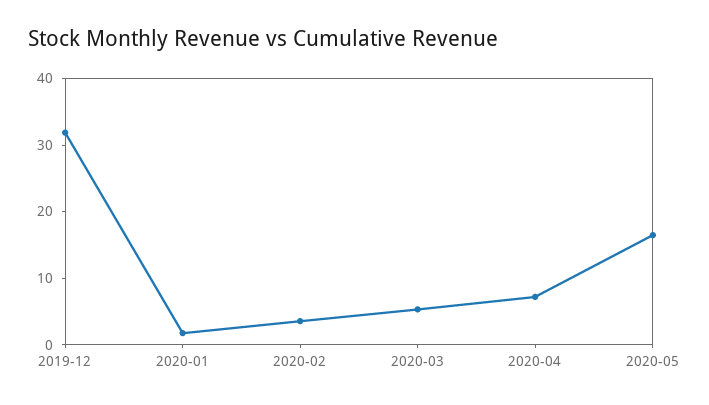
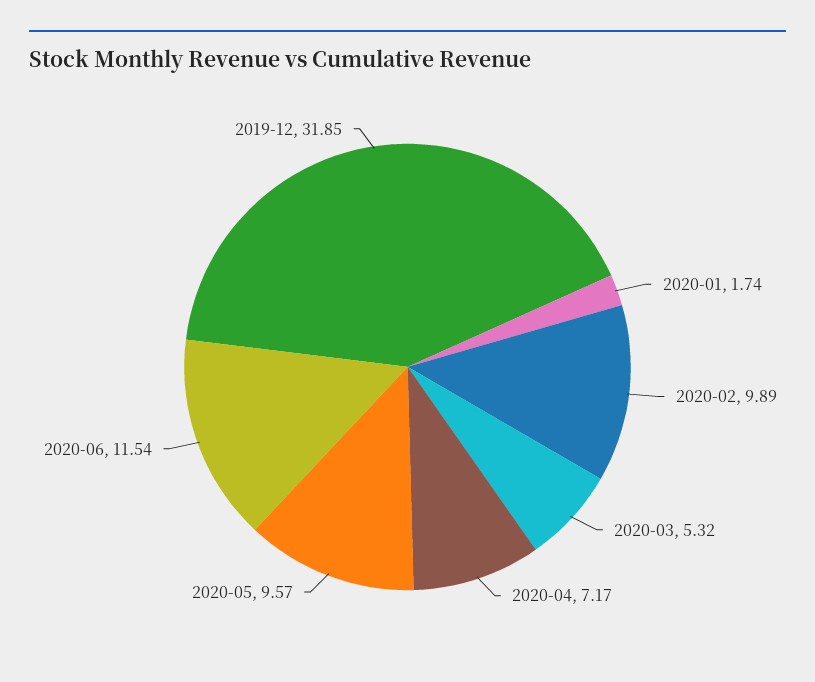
2020-02: 4 -> 9.89
2020-05: 16 -> 9.57
2020-06: none -> 11.54

